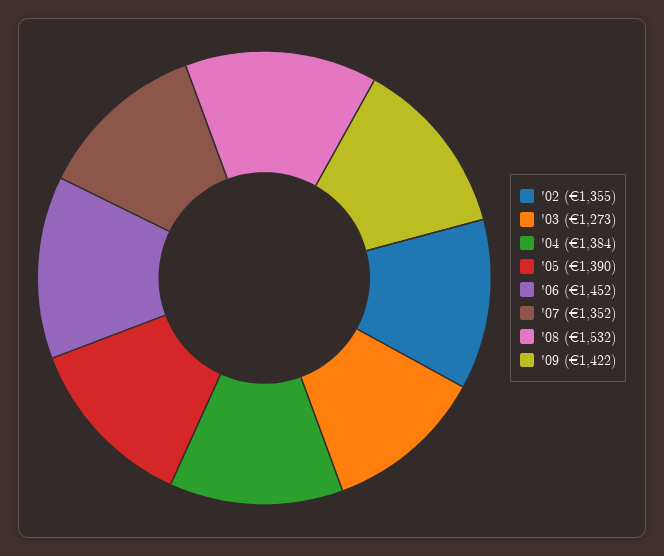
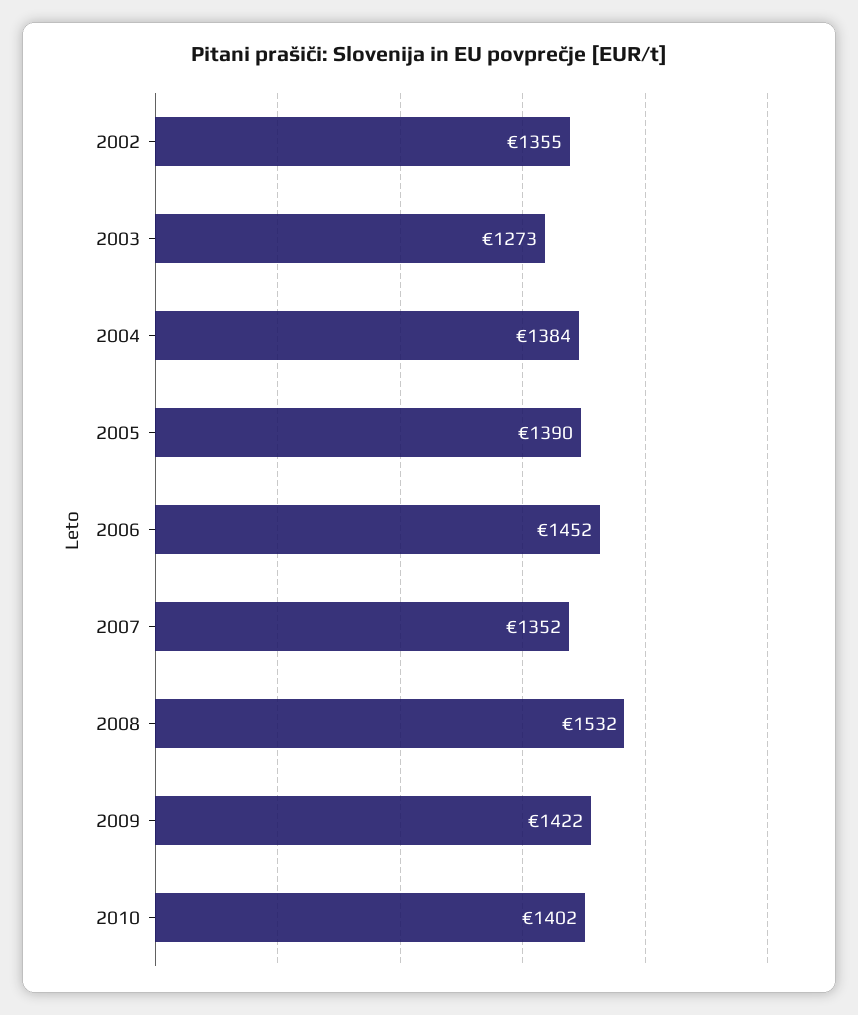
2010: none -> 1402

